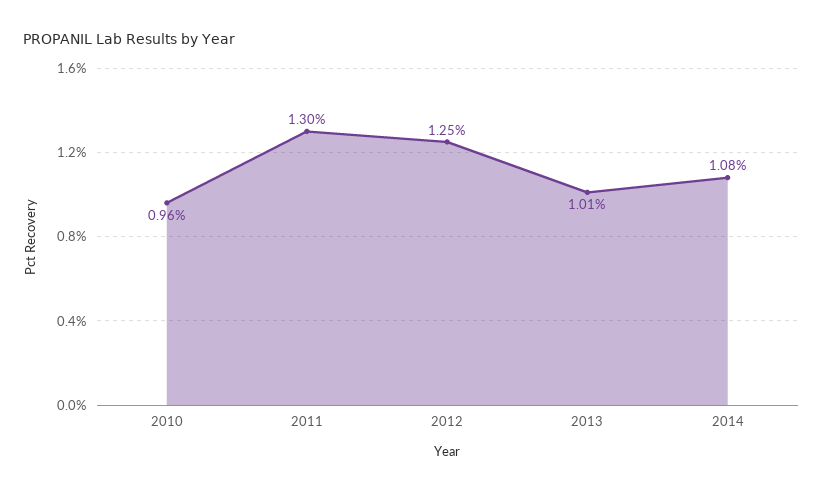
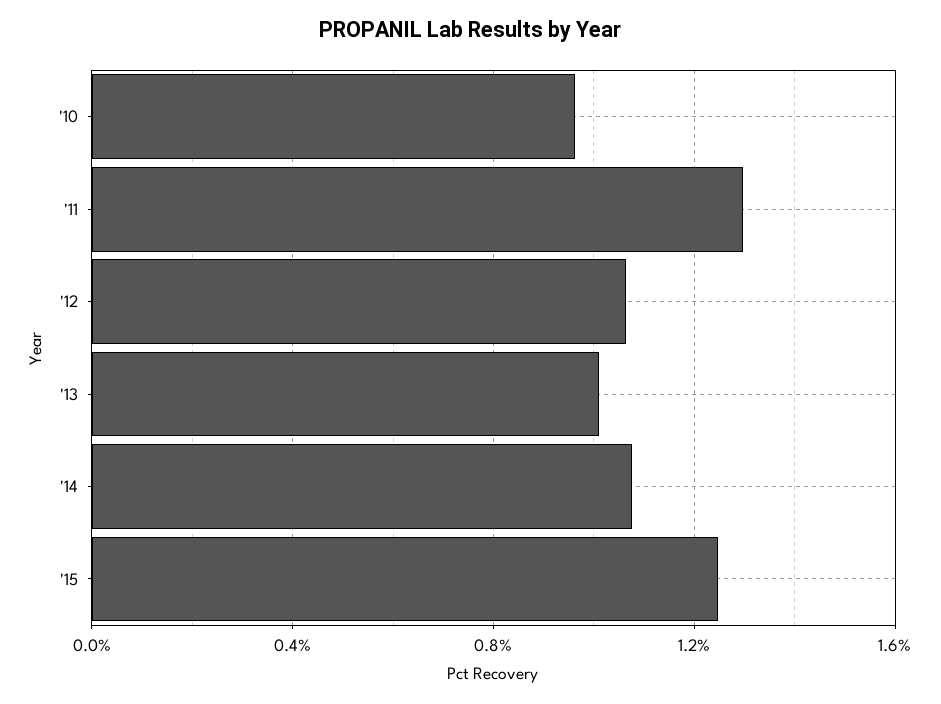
2012: 1.25 -> 1.05
'15: none -> 1.25

